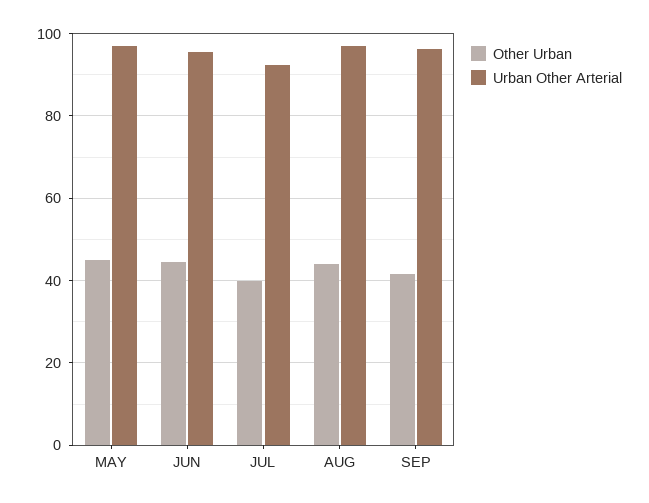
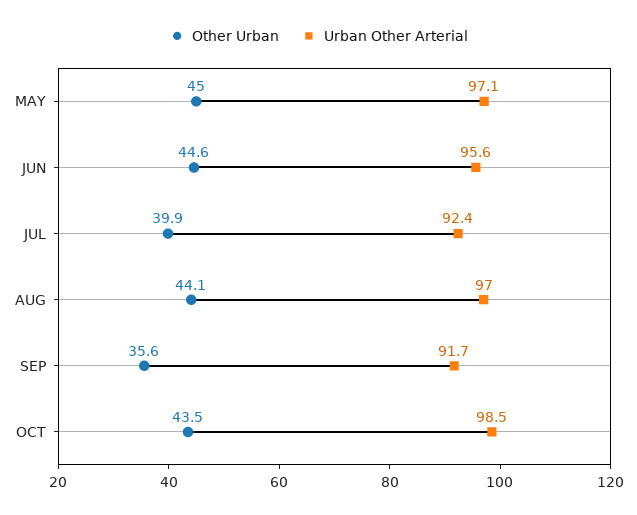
Other Urban, SEP: 42 -> 35.6
Urban Other Arterial, SEP: 96 -> 91.7
Other Urban, OCT: none -> 43.5
Urban Other Arterial, OCT: none -> 98.5

